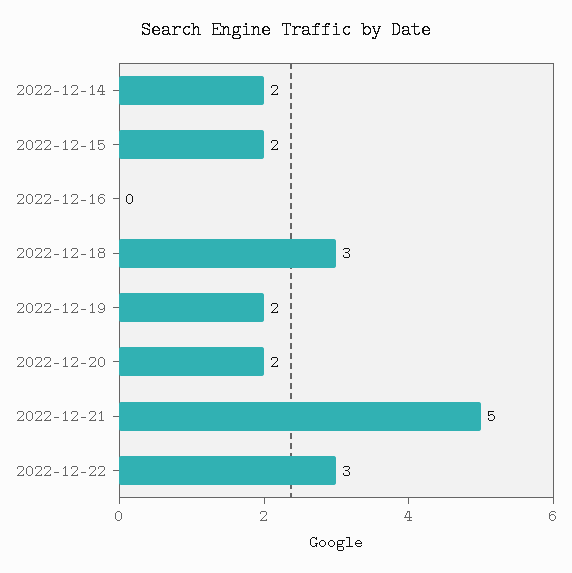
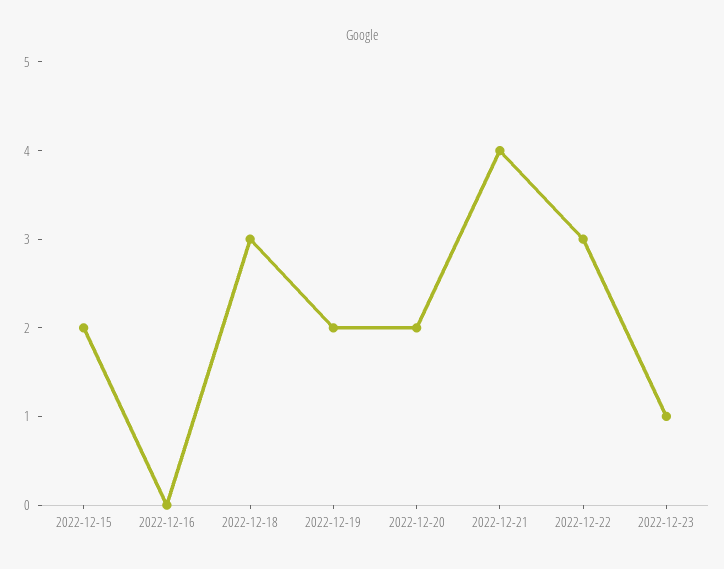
2022-12-14: 2 -> none
2022-12-21: 5 -> 4
2022-12-23: none -> 1

